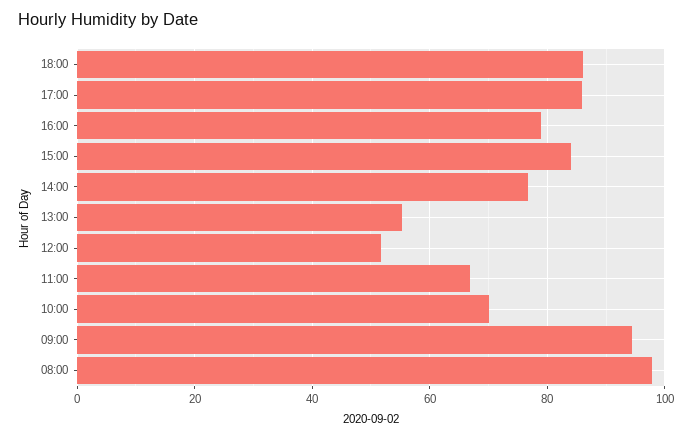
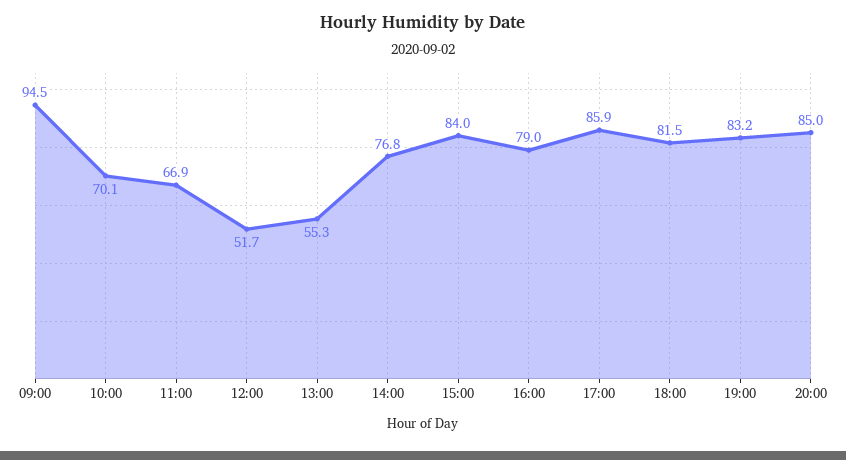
18:00: 86 -> 81.5
08:00: 98 -> none
19:00: none -> 83.2
20:00: none -> 85

